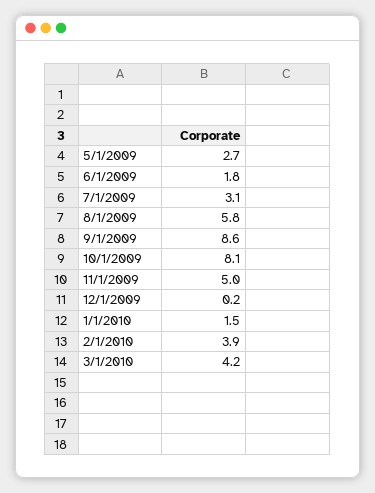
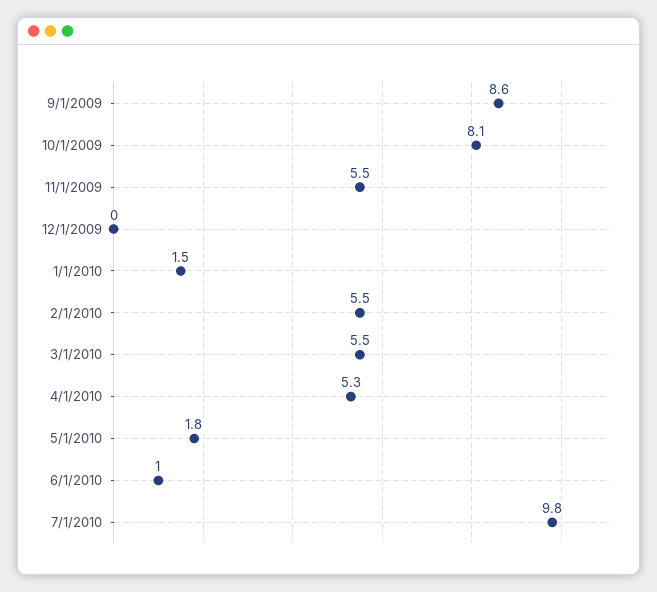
5/1/2009: 2.7 -> none
6/1/2009: 1.8 -> none
7/1/2009: 3.1 -> none
8/1/2009: 5.8 -> none
11/1/2009: 5 -> 5.5
12/1/2009: 0.2 -> 0
2/1/2010: 3.9 -> 5.5
3/1/2010: 4.2 -> 5.5
4/1/2010: none -> 5.3
5/1/2010: none -> 1.8
6/1/2010: none -> 1
7/1/2010: none -> 9.8

